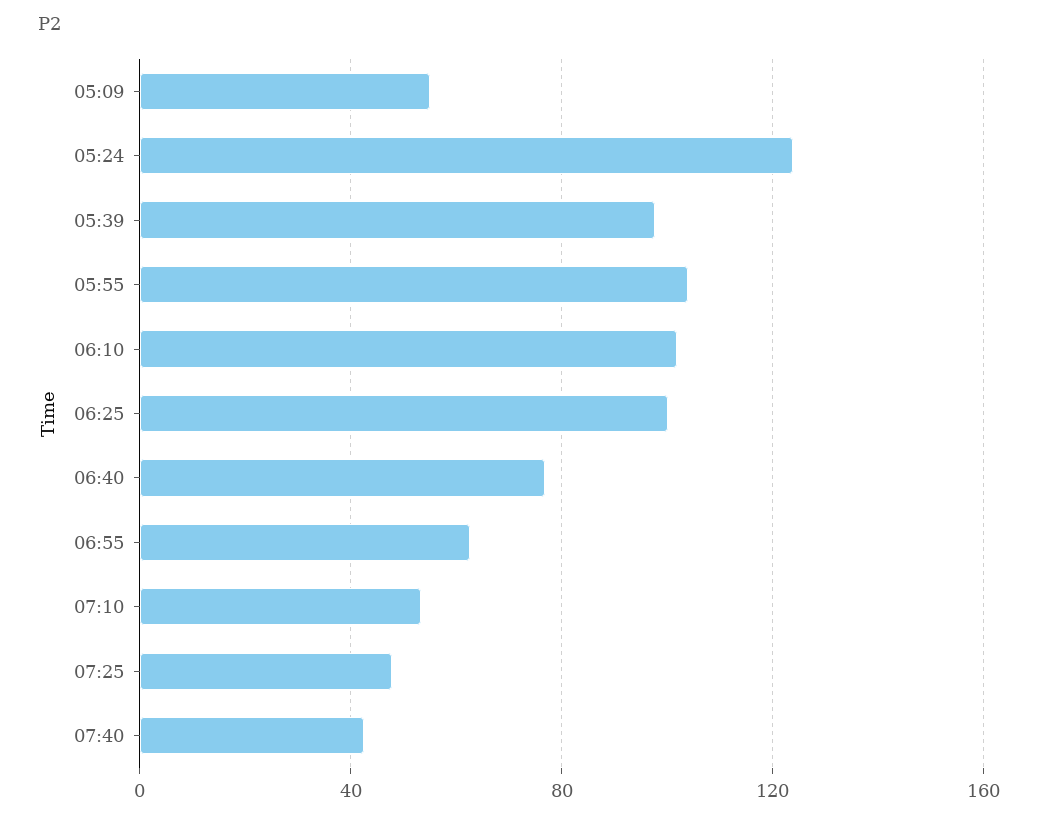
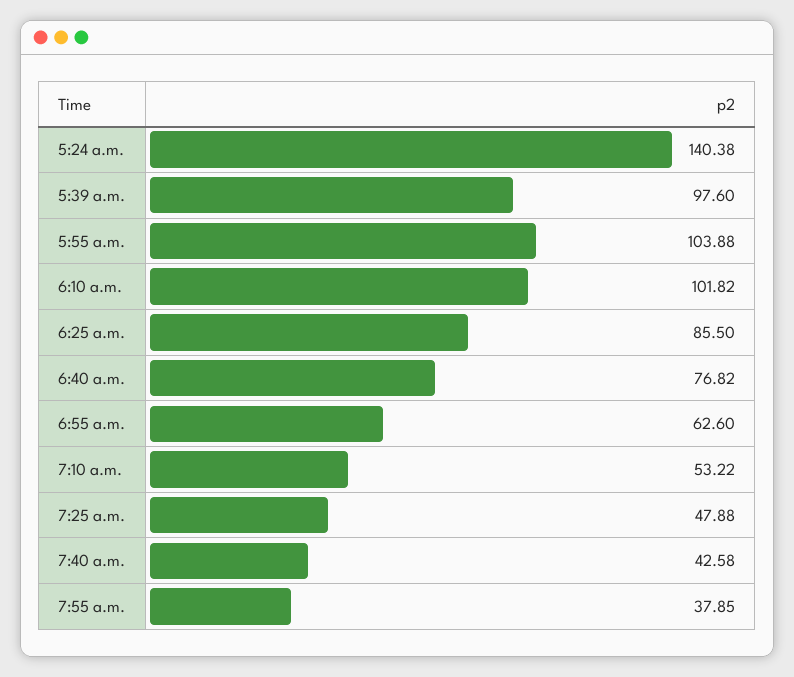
05:09: 55 -> none
05:24: 125 -> 140.38
06:25: 100 -> 85.5
7:55 a.m.: none -> 37.85

